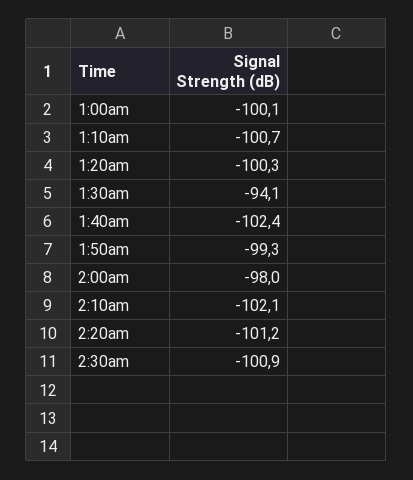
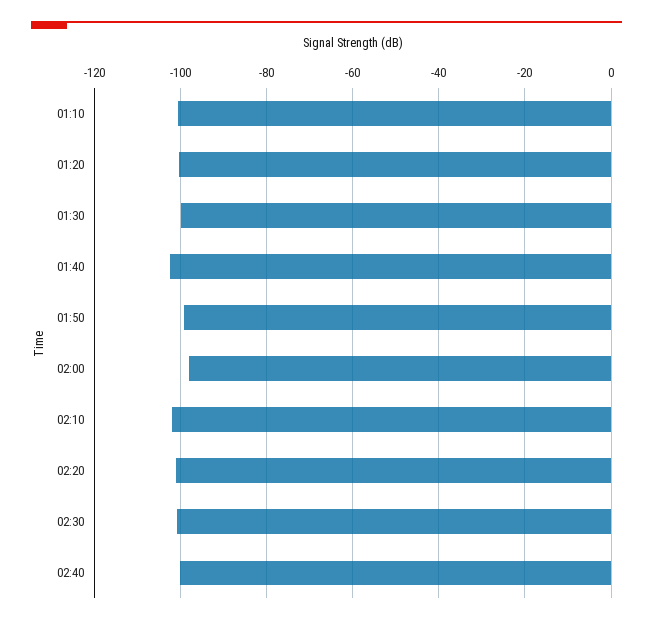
1:00am: -100.1 -> none
1:30am: -94.1 -> -100
02:40: none -> -100

